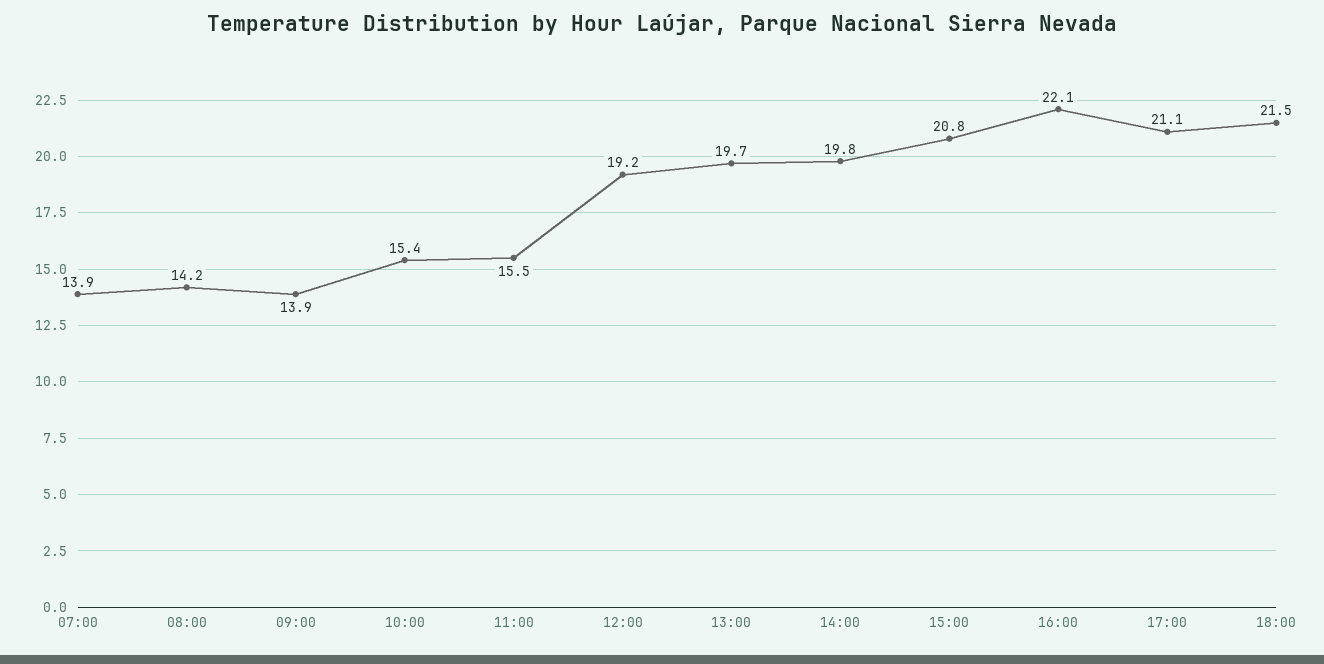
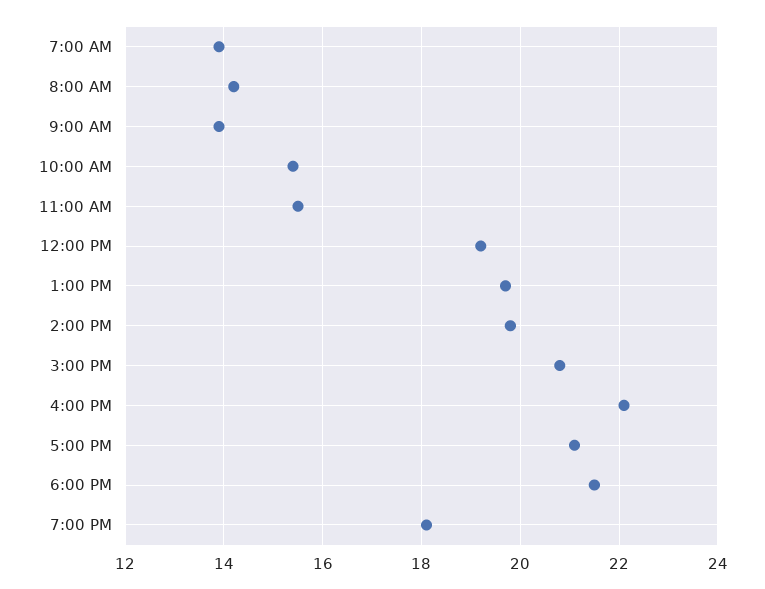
7:00 PM: none -> 18

